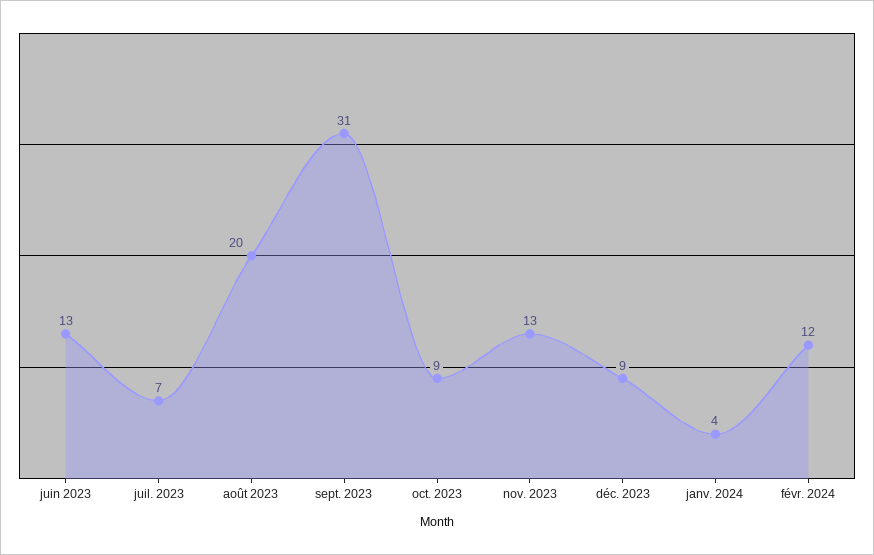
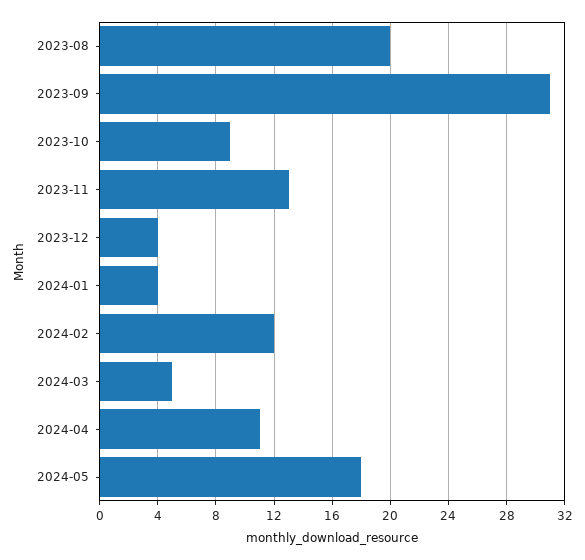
juin 2023: 13 -> none
juil. 2023: 7 -> none
déc. 2023: 9 -> 4
2024-03: none -> 5
2024-04: none -> 11
2024-05: none -> 18

